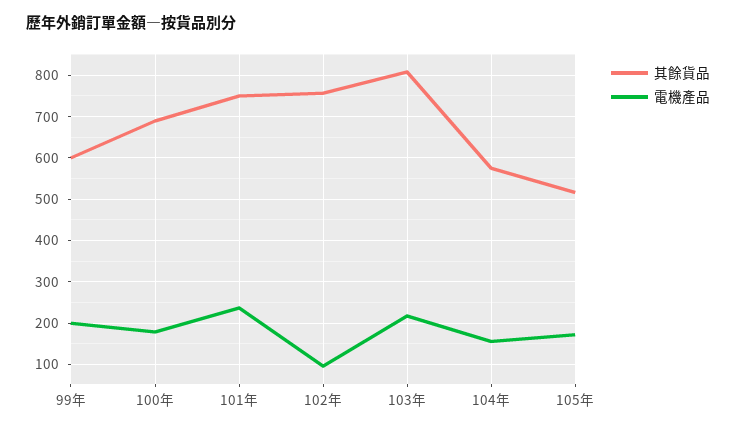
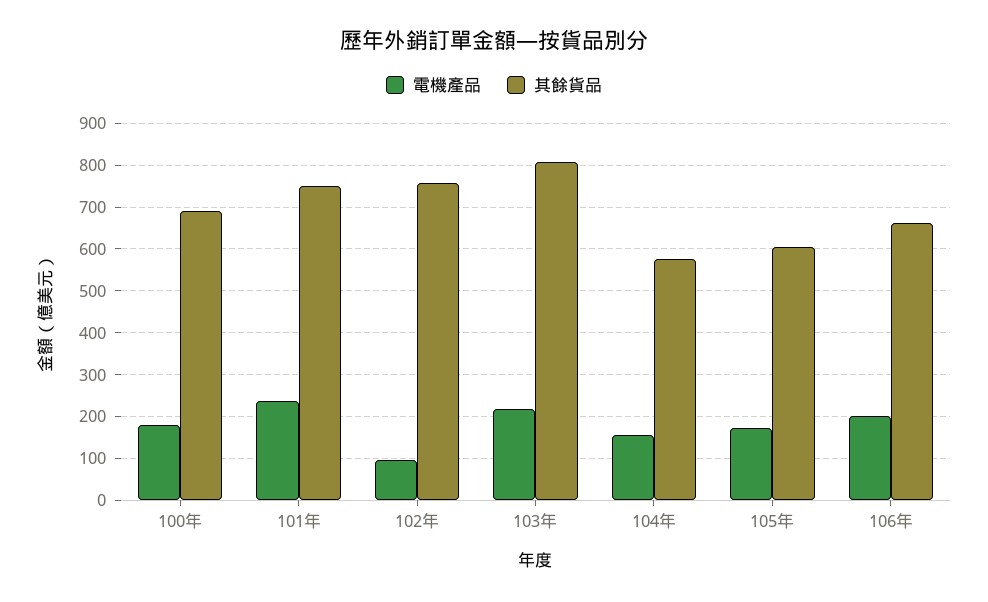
其餘貨品, 99年: 600 -> none
電機產品, 99年: 200 -> none
其餘貨品, 105年: 520 -> 600
電機產品, 106年: none -> 200
其餘貨品, 106年: none -> 660

